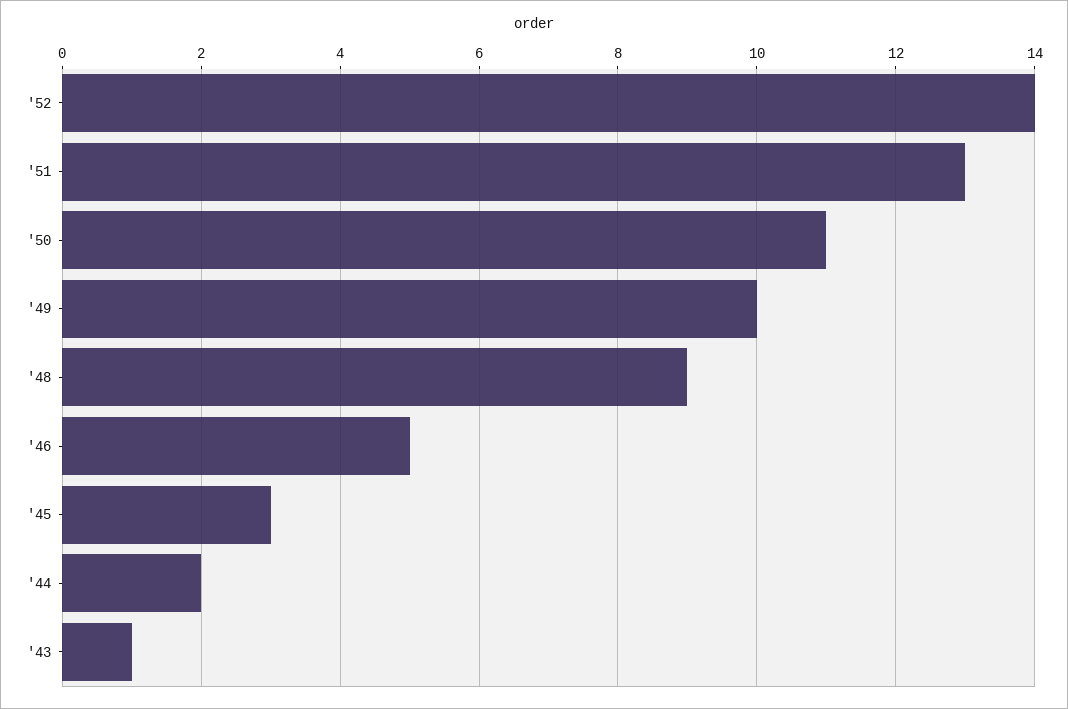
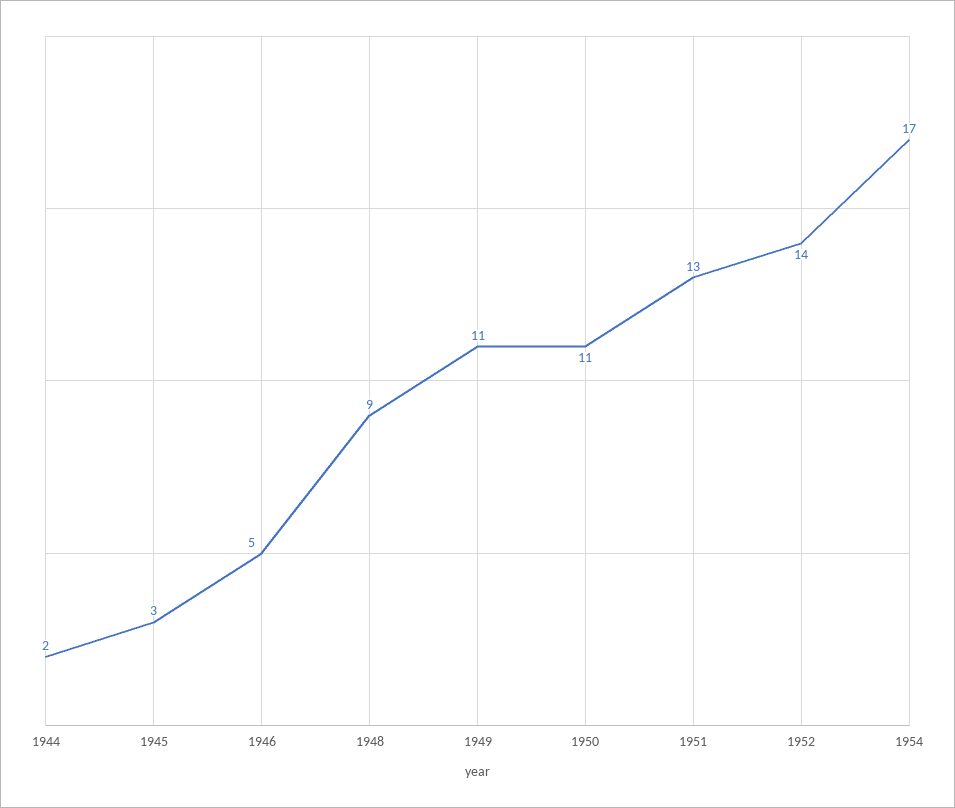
'49: 10 -> 11
'43: 1 -> none
1954: none -> 17

